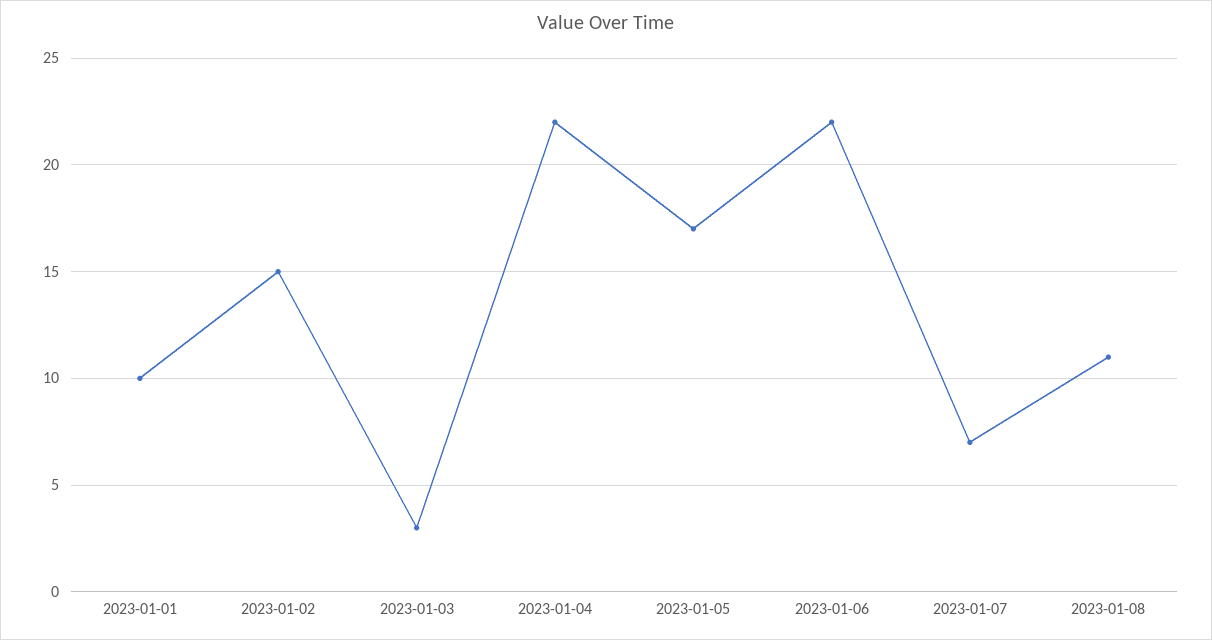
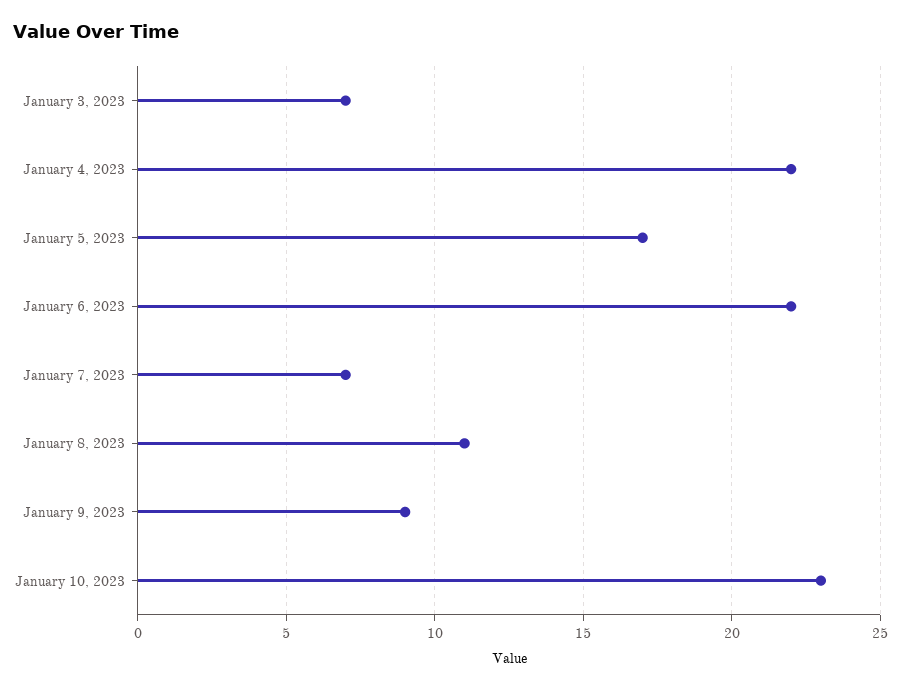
2023-01-01: 10 -> none
2023-01-02: 15 -> none
2023-01-03: 3 -> 7
January 9, 2023: none -> 9
January 10, 2023: none -> 23

